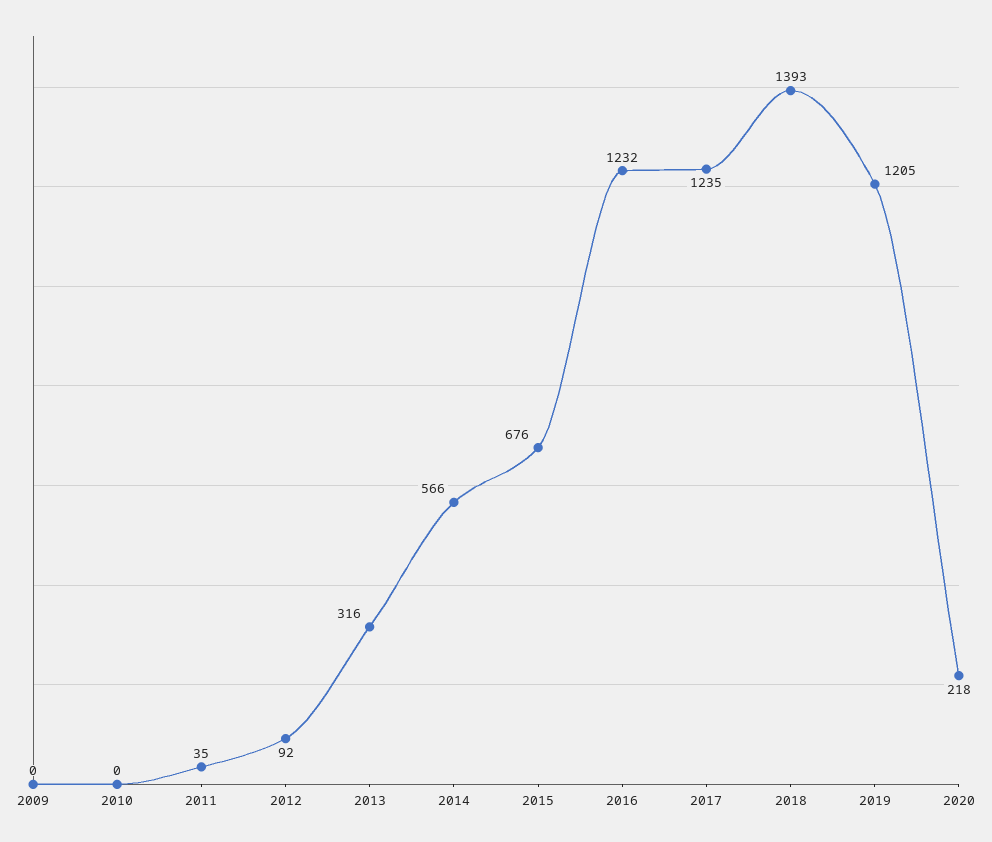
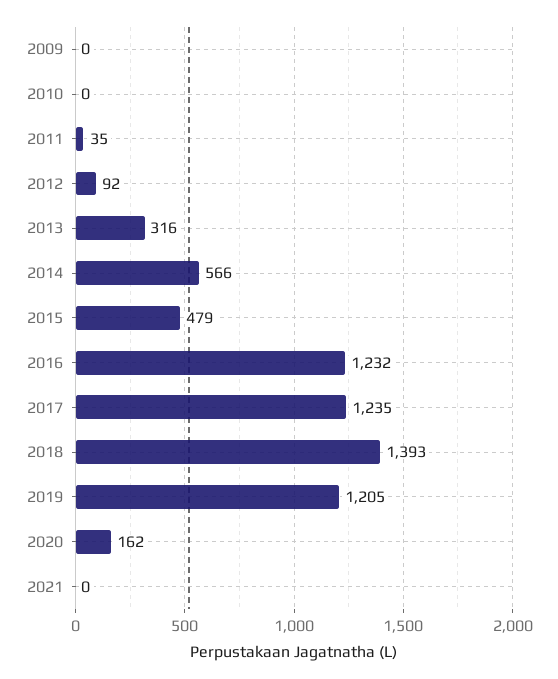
2015: 676 -> 479
2020: 218 -> 162
2021: none -> 0

